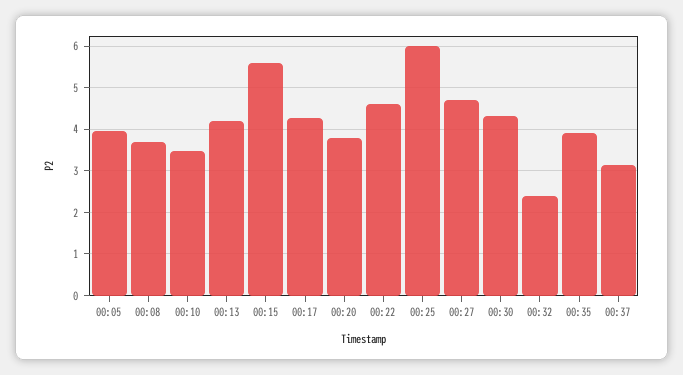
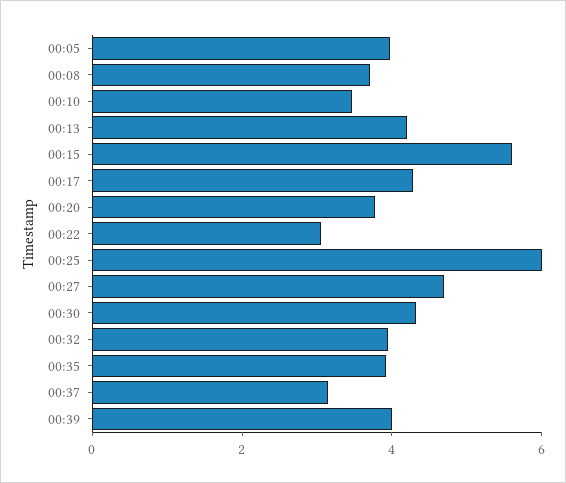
00:22: 4.6 -> 3
00:32: 2.4 -> 4
00:39: none -> 4

